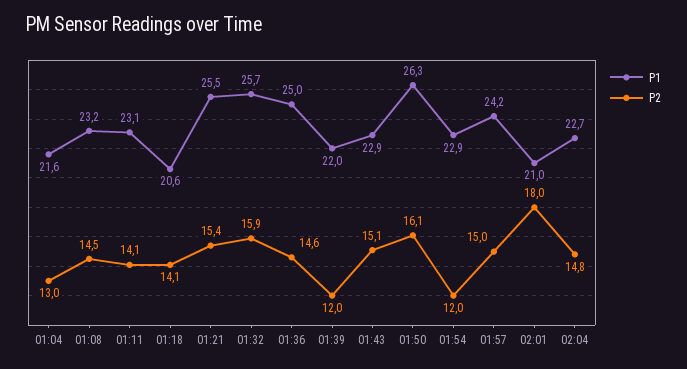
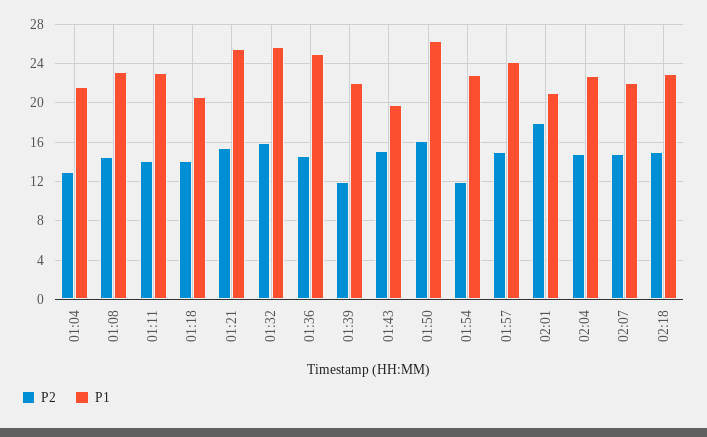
P1, 01:43: 22.9 -> 20
P2, 02:07: none -> 15
P1, 02:07: none -> 22
P2, 02:18: none -> 15
P1, 02:18: none -> 23

